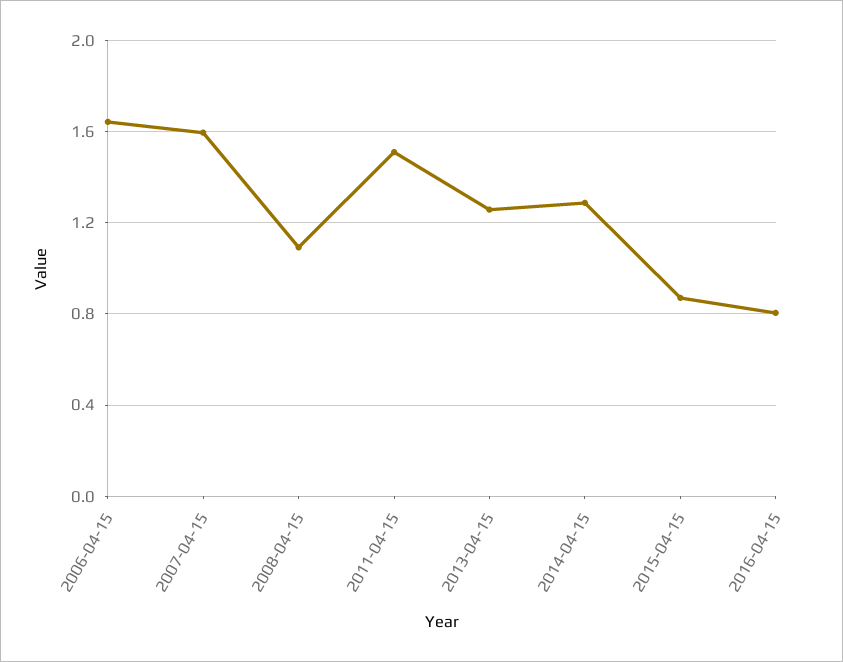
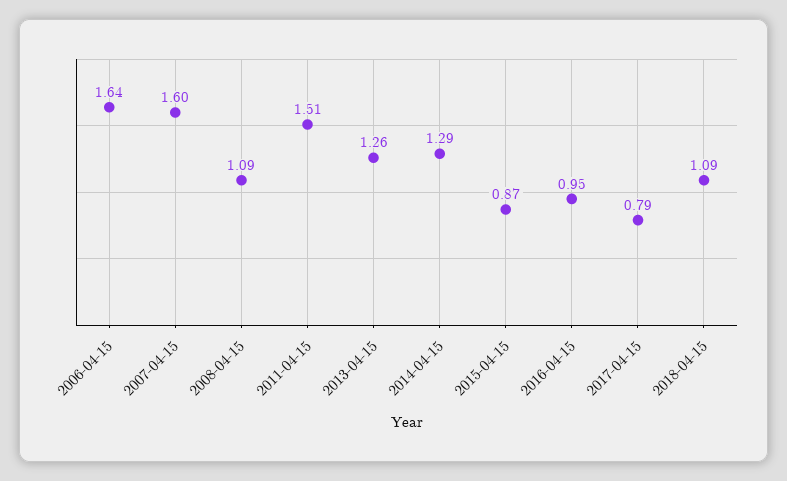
2016-04-15: 0.8 -> 0.95
2017-04-15: none -> 0.79
2018-04-15: none -> 1.09

